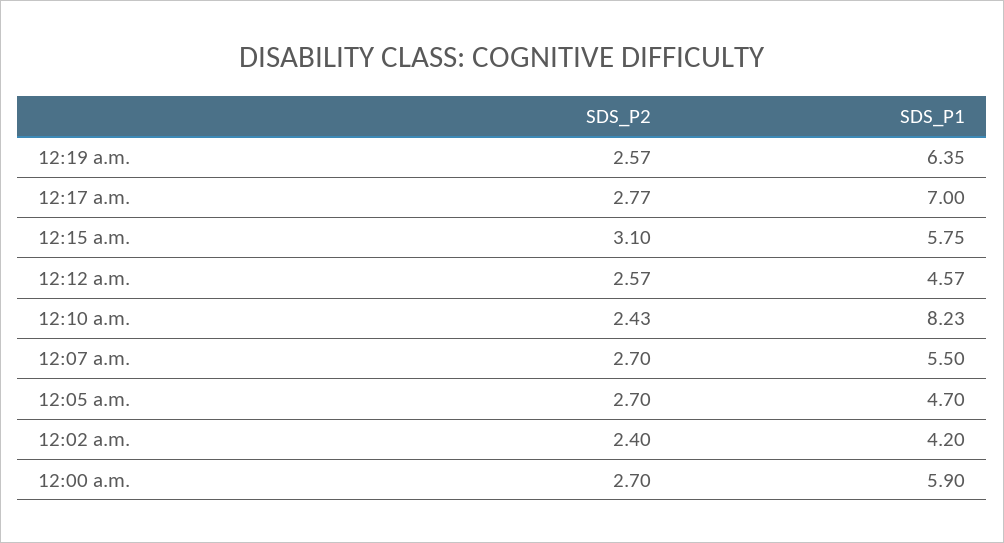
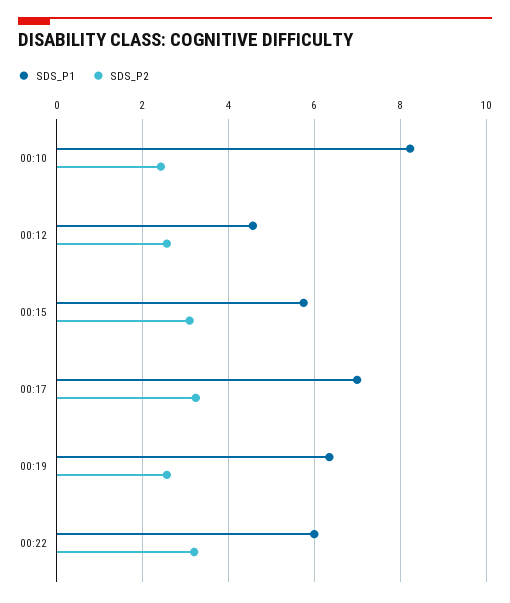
SDS_P2, 12:17 a.m.: 2.77 -> 3.2
SDS_P2, 12:07 a.m.: 2.7 -> none
SDS_P1, 12:07 a.m.: 5.5 -> none
SDS_P2, 12:05 a.m.: 2.7 -> none
SDS_P1, 12:05 a.m.: 4.7 -> none
SDS_P2, 12:02 a.m.: 2.4 -> none
SDS_P1, 12:02 a.m.: 4.2 -> none
SDS_P2, 12:00 a.m.: 2.7 -> none
SDS_P1, 12:00 a.m.: 5.9 -> none
SDS_P1, 00:22: none -> 6
SDS_P2, 00:22: none -> 3.2

